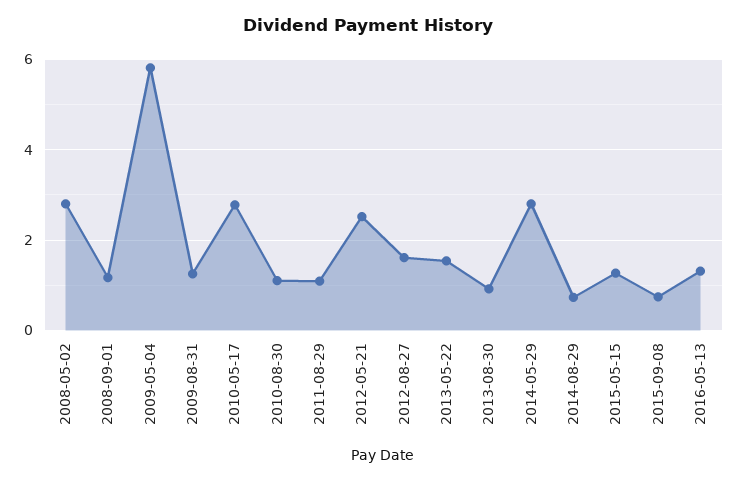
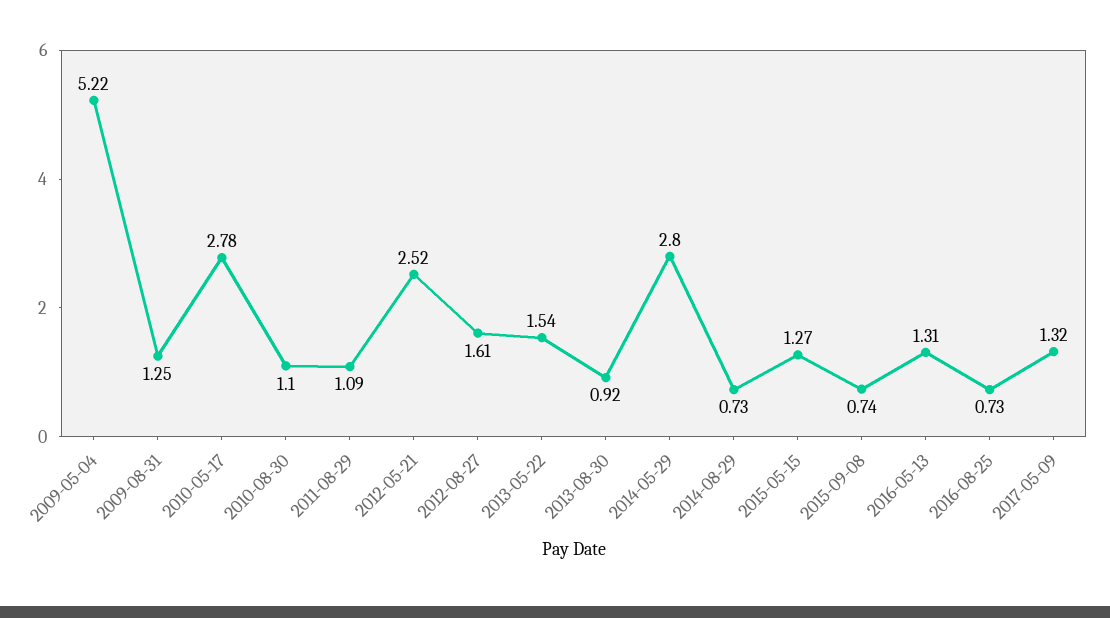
2008-05-02: 2.8 -> none
2008-09-01: 1.2 -> none
2009-05-04: 5.8 -> 5.22
2016-08-25: none -> 0.73
2017-05-09: none -> 1.32

